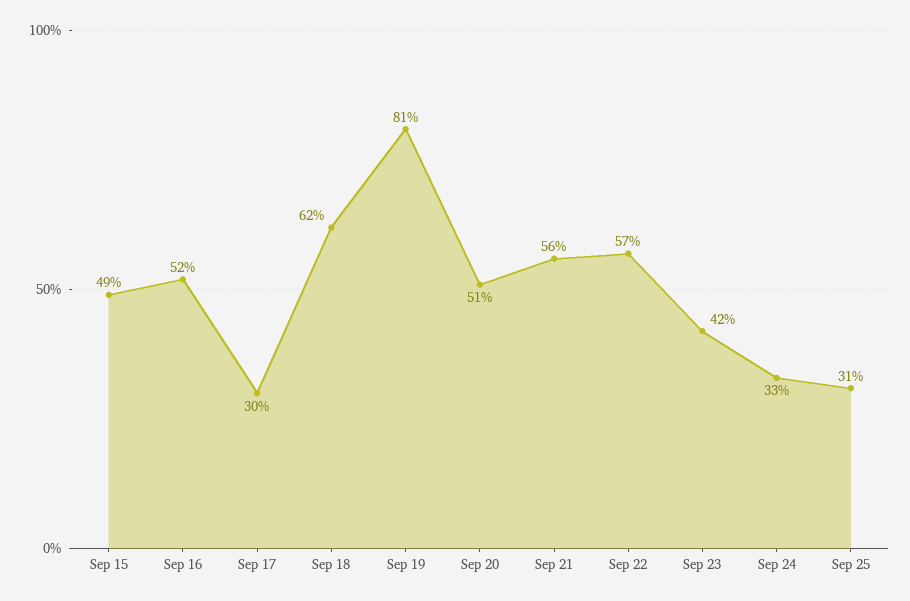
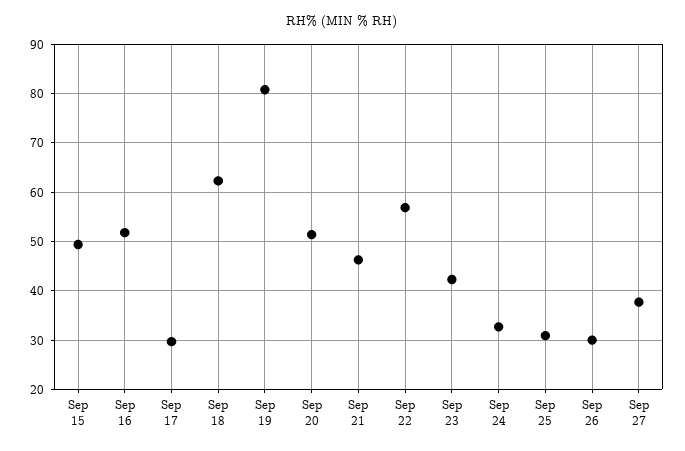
Sep 21: 56 -> 46
Sep 26: none -> 30
Sep 27: none -> 38

